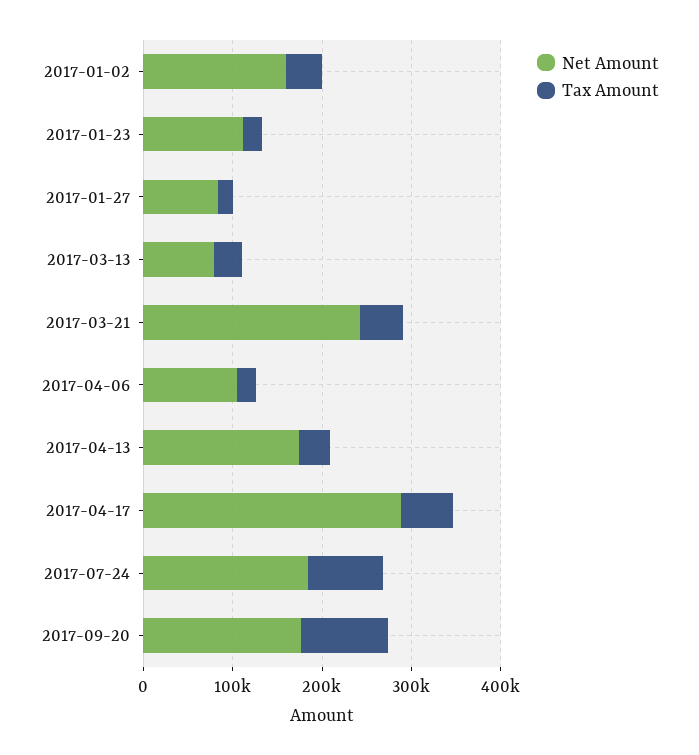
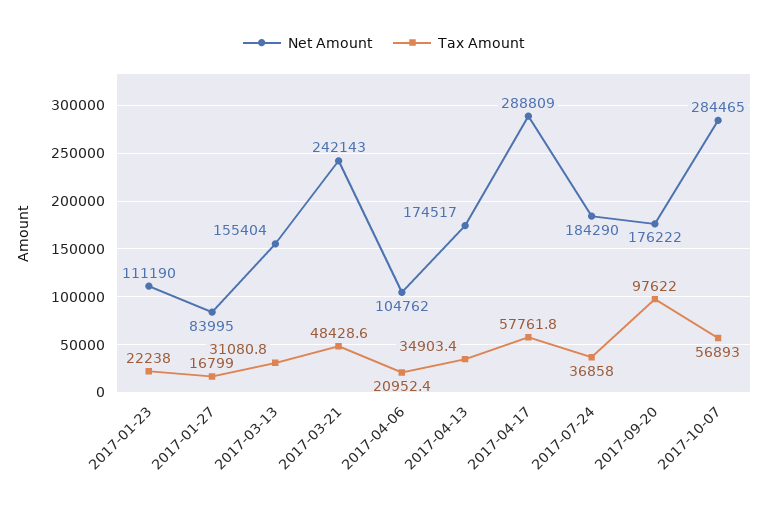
Net Amount, 2017-01-02: 160000 -> none
Tax Amount, 2017-01-02: 40000 -> none
Net Amount, 2017-03-13: 80000 -> 155404
Tax Amount, 2017-07-24: 80000 -> 36858
Net Amount, 2017-10-07: none -> 284465
Tax Amount, 2017-10-07: none -> 56893

